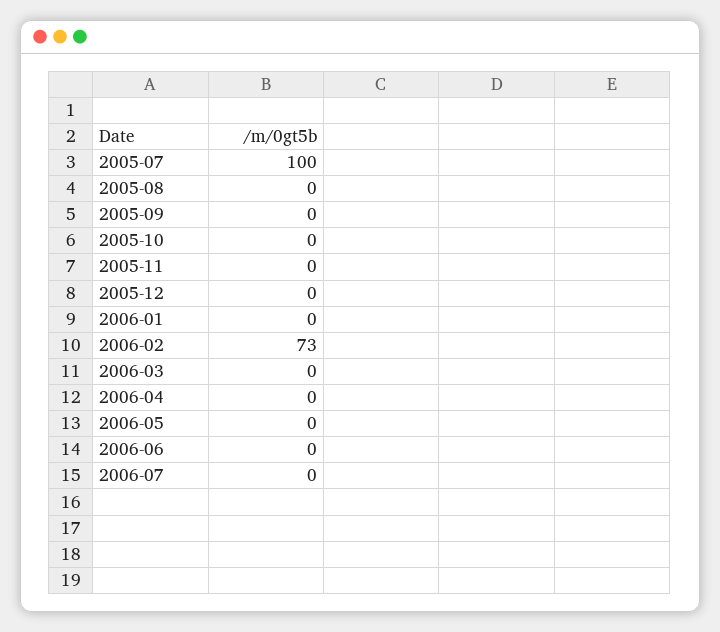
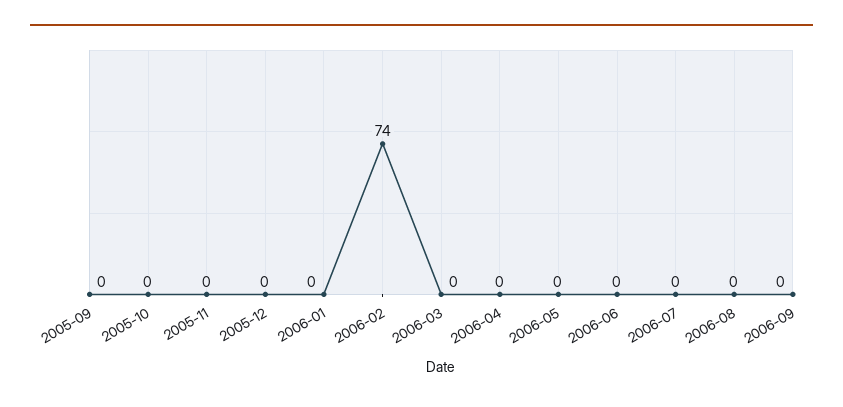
2005-07: 100 -> none
2005-08: 0 -> none
2006-02: 73 -> 74
2006-08: none -> 0
2006-09: none -> 0

